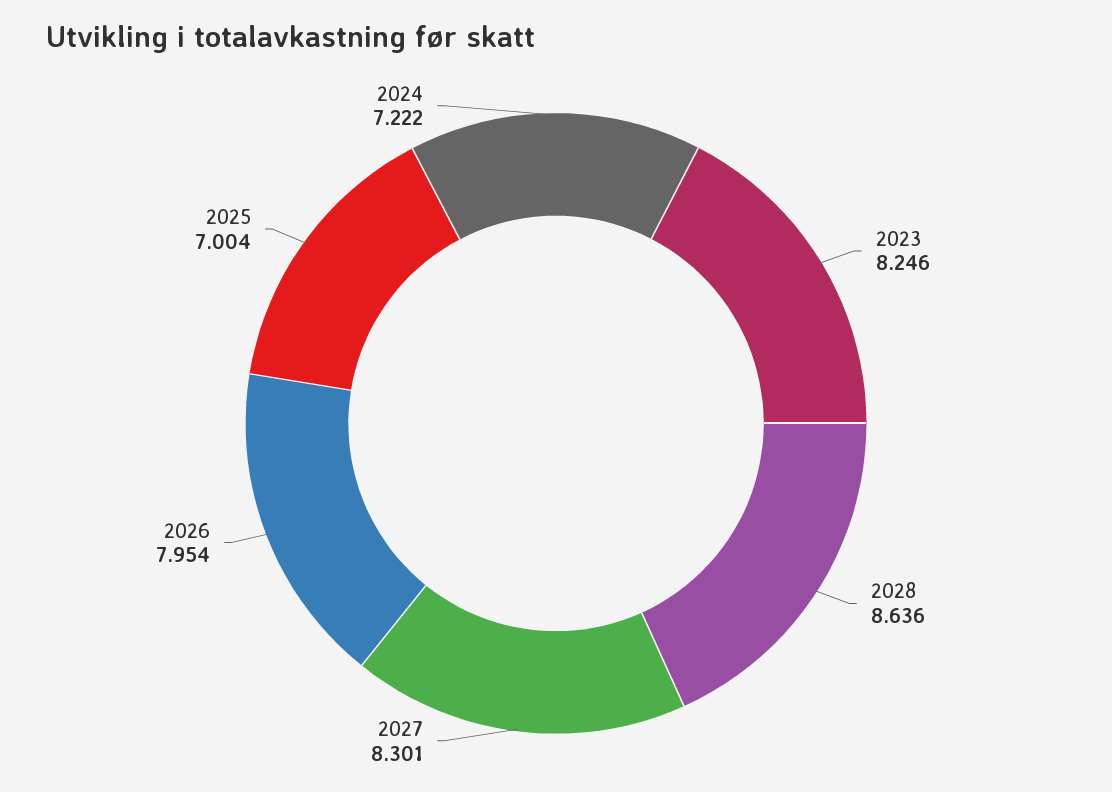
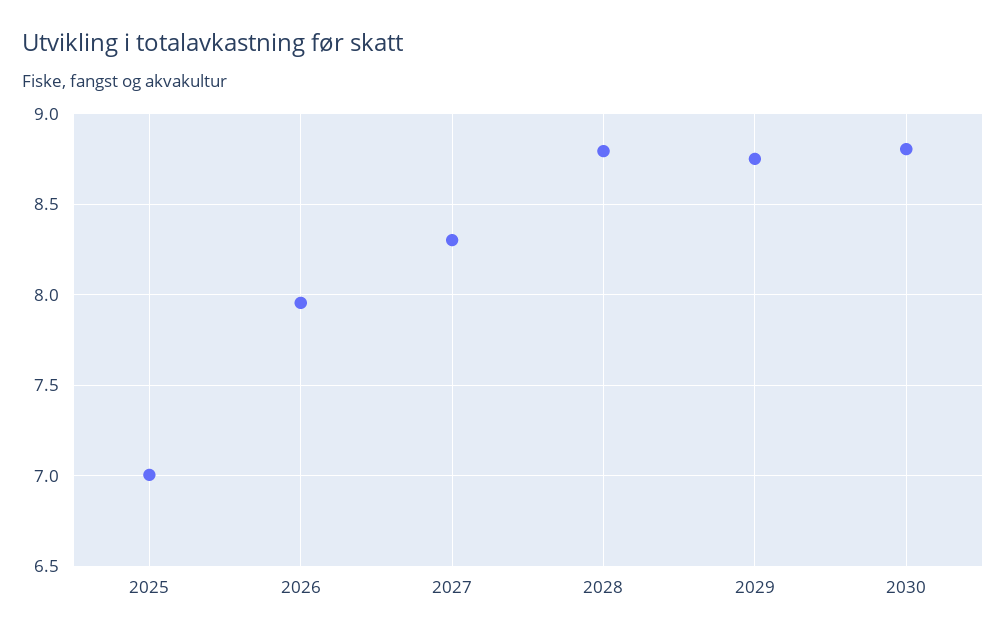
2023: 8.246 -> none
2028: 8.636 -> 8.8
2024: 7.222 -> none
2029: none -> 8.75
2030: none -> 8.8

